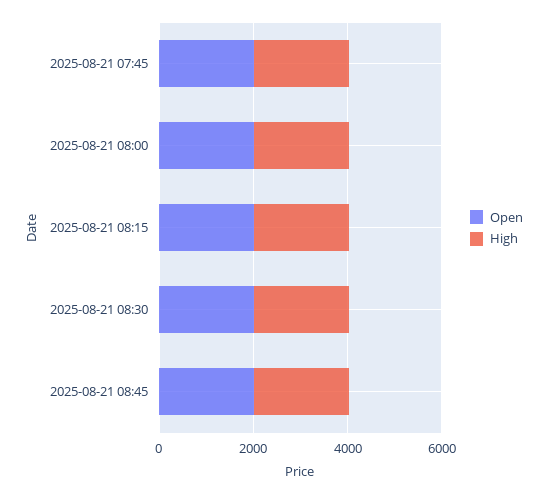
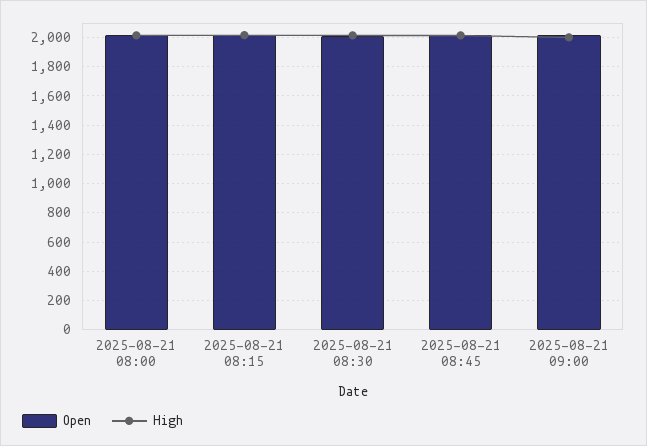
Open, 2025-08-21 07:45: 2000 -> none
High, 2025-08-21 07:45: 2000 -> none
Open, 2025-08-21 09:00: none -> 2000
High, 2025-08-21 09:00: none -> 2000

